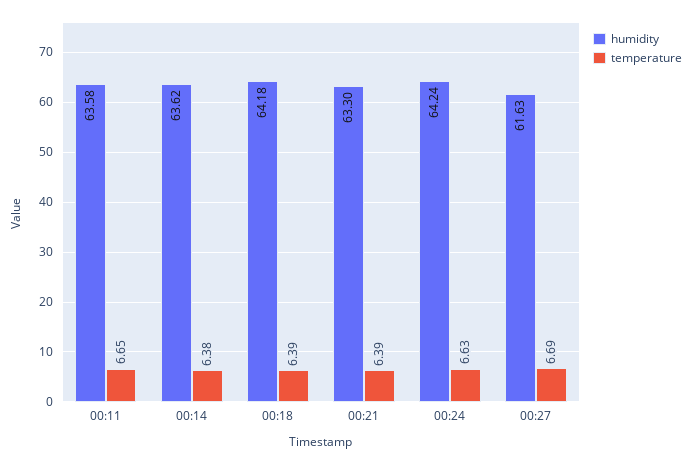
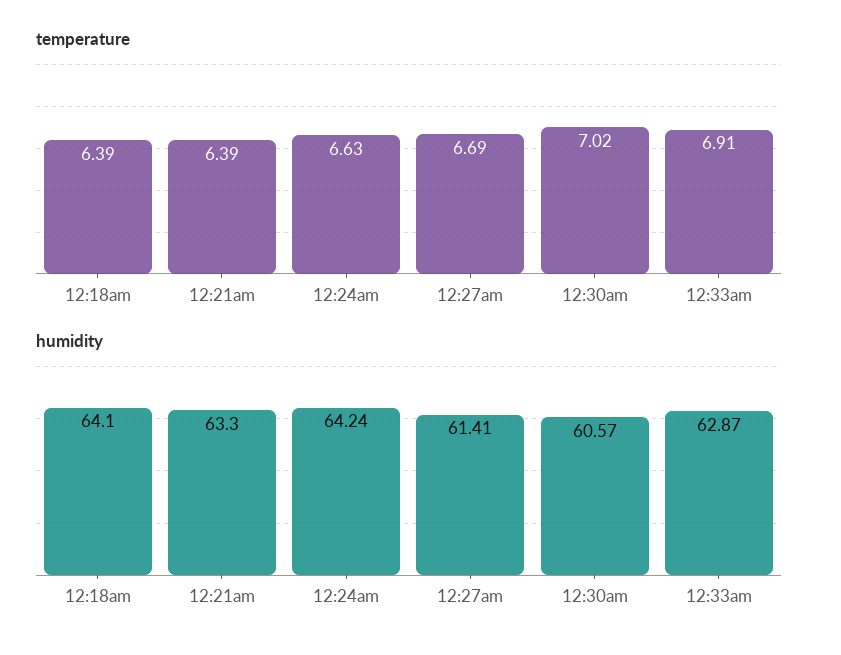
humidity, 00:11: 63.58 -> none
temperature, 00:11: 6.65 -> none
humidity, 00:14: 63.62 -> none
temperature, 00:14: 6.38 -> none
humidity, 00:18: 64.18 -> 64.1
humidity, 00:27: 61.63 -> 61.41
temperature, 12:30am: none -> 7.02
temperature, 12:33am: none -> 6.91
humidity, 12:30am: none -> 60.57
humidity, 12:33am: none -> 62.87

